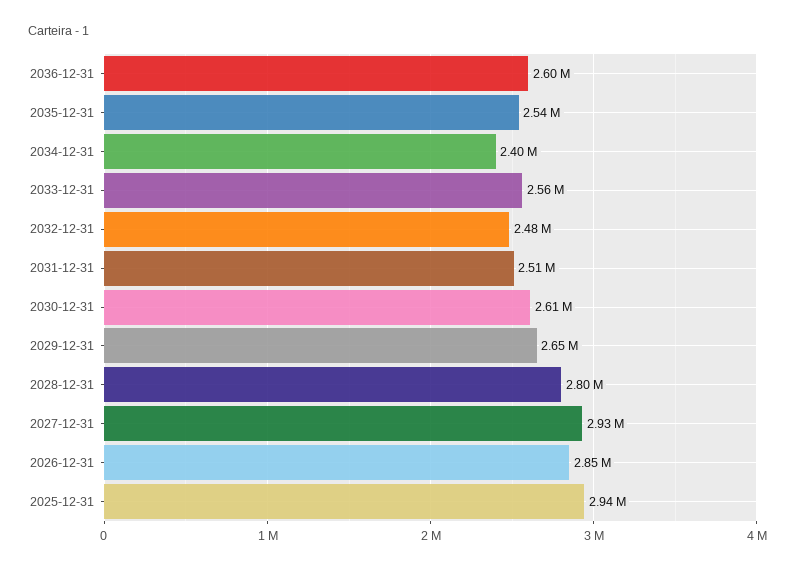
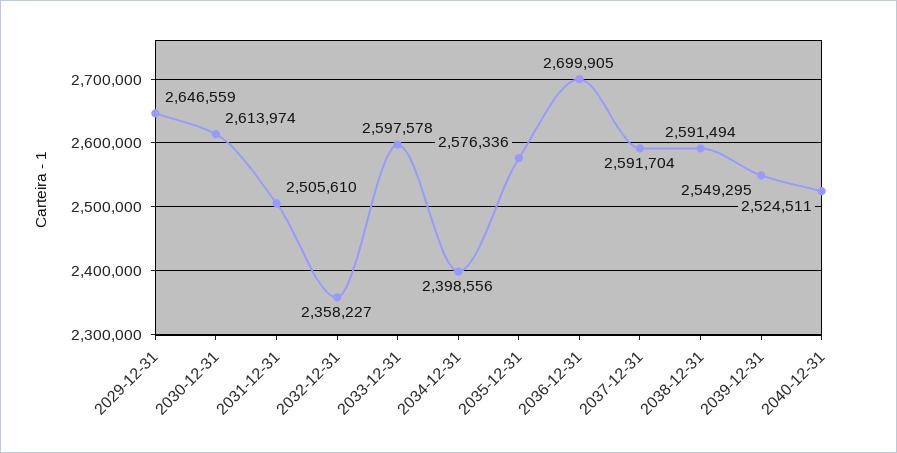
2036-12-31: 2600000 -> 2699905
2035-12-31: 2540000 -> 2576336
2033-12-31: 2560000 -> 2597578
2032-12-31: 2480000 -> 2358227
2028-12-31: 2800000 -> none
2027-12-31: 2930000 -> none
2026-12-31: 2850000 -> none
2025-12-31: 2940000 -> none
2037-12-31: none -> 2591704
2038-12-31: none -> 2591494
2039-12-31: none -> 2549295
2040-12-31: none -> 2524511

